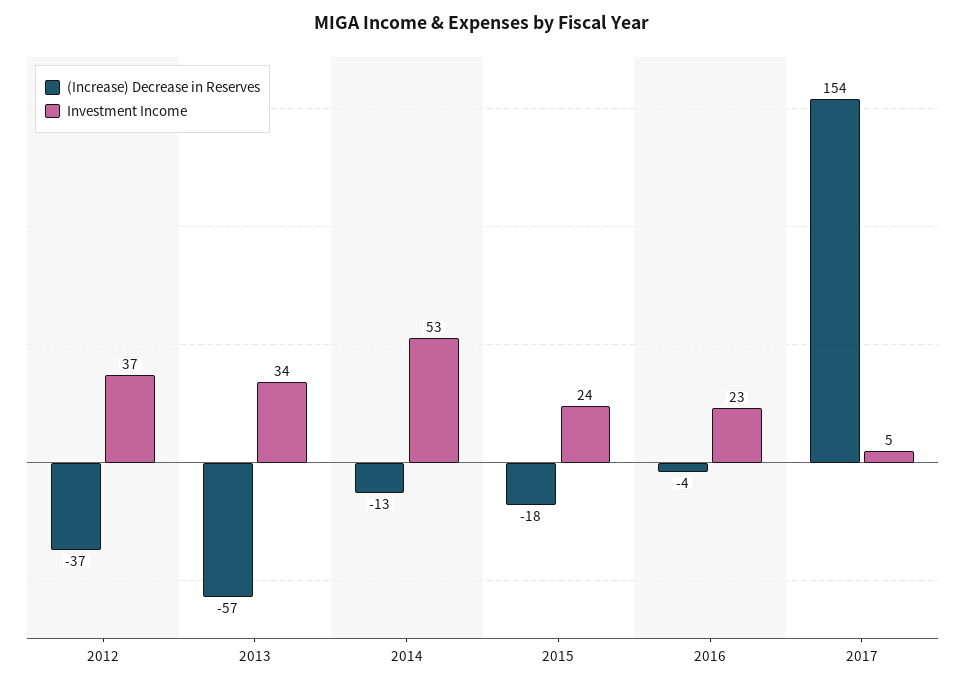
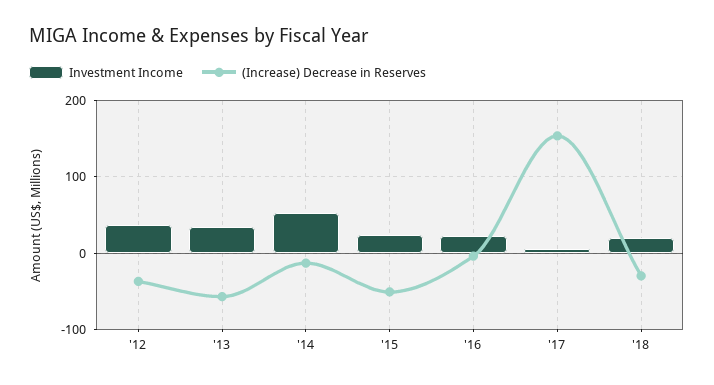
(Increase) Decrease in Reserves, 2015: -18 -> -50
Investment Income, '18: none -> 20
(Increase) Decrease in Reserves, '18: none -> -30

